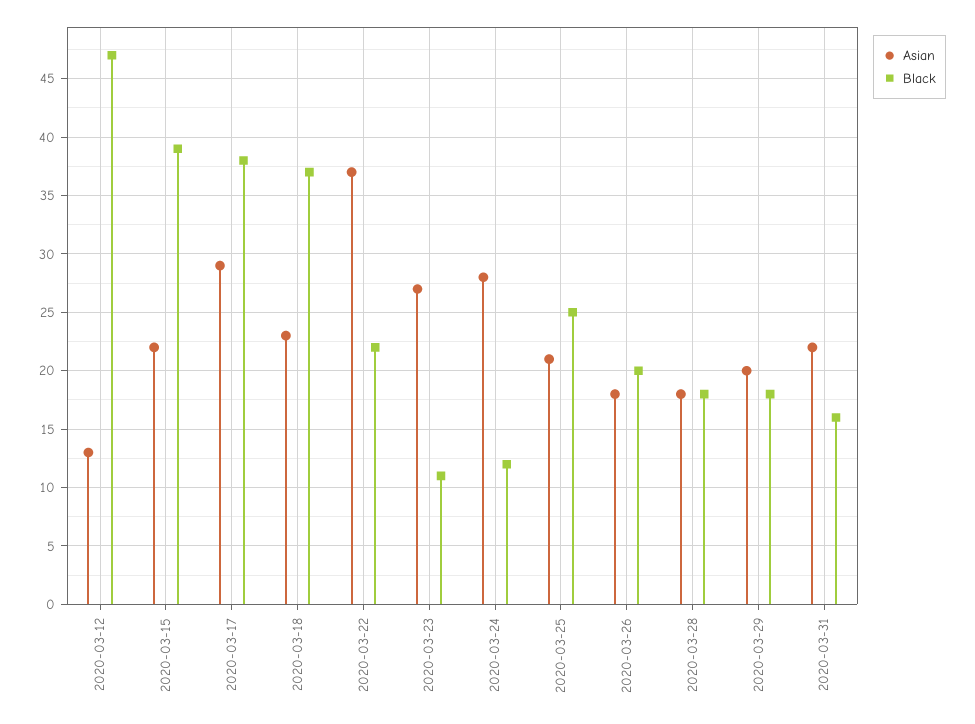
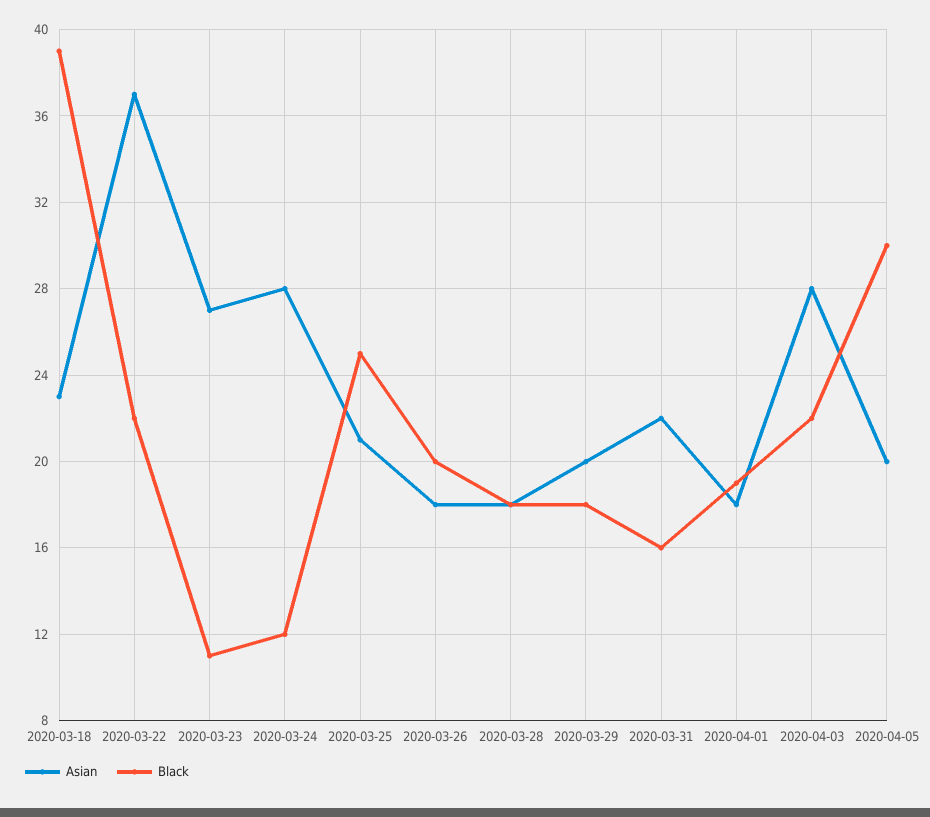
Asian, 2020-03-12: 13 -> none
Black, 2020-03-12: 47 -> none
Asian, 2020-03-15: 22 -> none
Black, 2020-03-15: 39 -> none
Asian, 2020-03-17: 29 -> none
Black, 2020-03-17: 38 -> none
Black, 2020-03-18: 37 -> 39
Asian, 2020-04-01: none -> 18
Black, 2020-04-01: none -> 19
Asian, 2020-04-03: none -> 28
Black, 2020-04-03: none -> 22
Asian, 2020-04-05: none -> 20
Black, 2020-04-05: none -> 30

